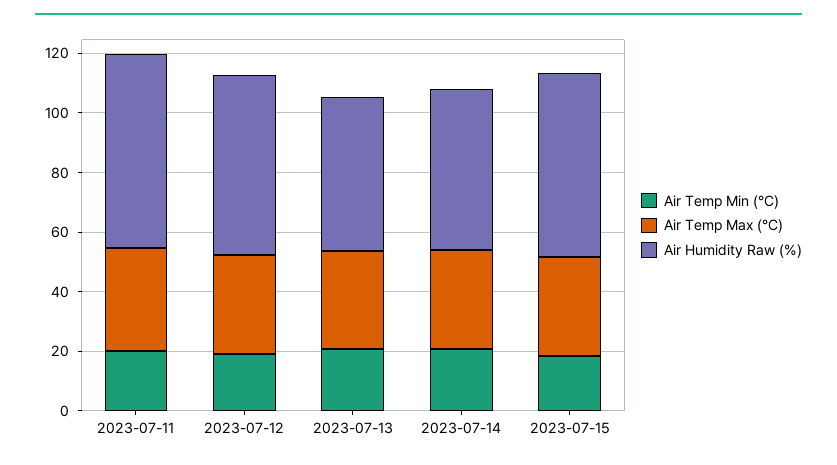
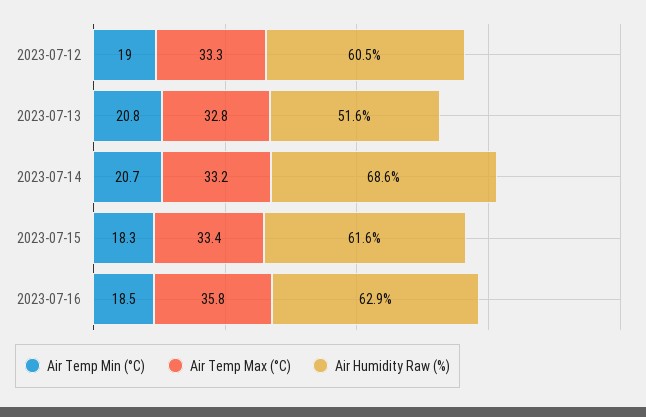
Air Temp Min (°C), 2023-07-11: 20 -> none
Air Temp Max (°C), 2023-07-11: 35 -> none
Air Humidity Raw (%), 2023-07-11: 65 -> none
Air Humidity Raw (%), 2023-07-14: 55 -> 68.6
Air Temp Min (°C), 2023-07-16: none -> 18.5
Air Temp Max (°C), 2023-07-16: none -> 35.8
Air Humidity Raw (%), 2023-07-16: none -> 62.9

